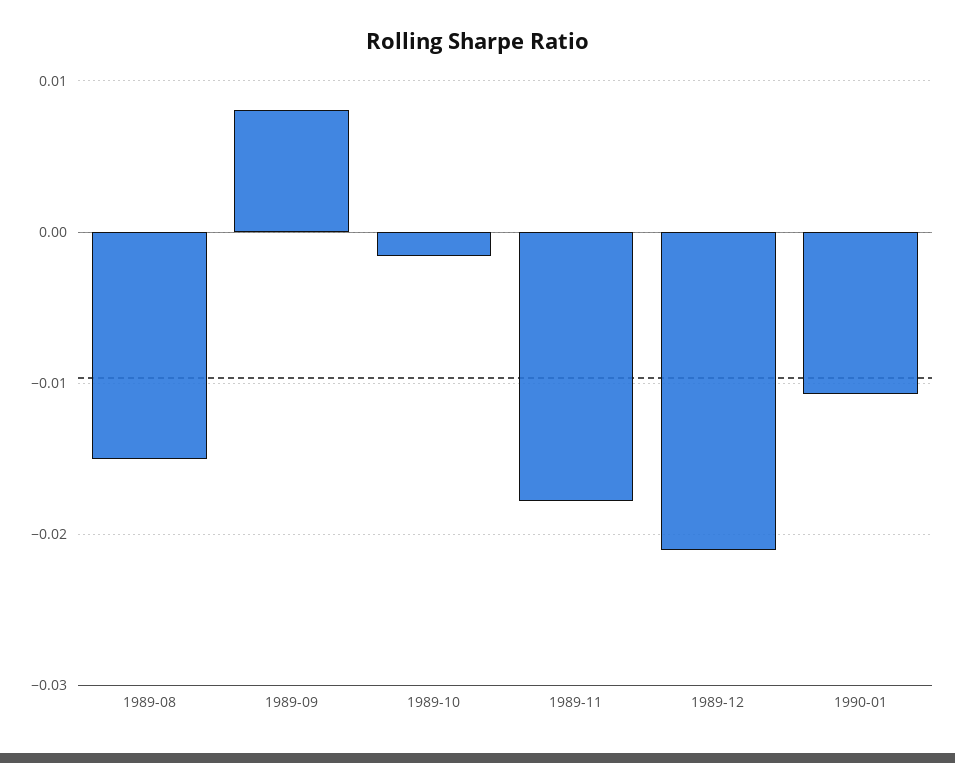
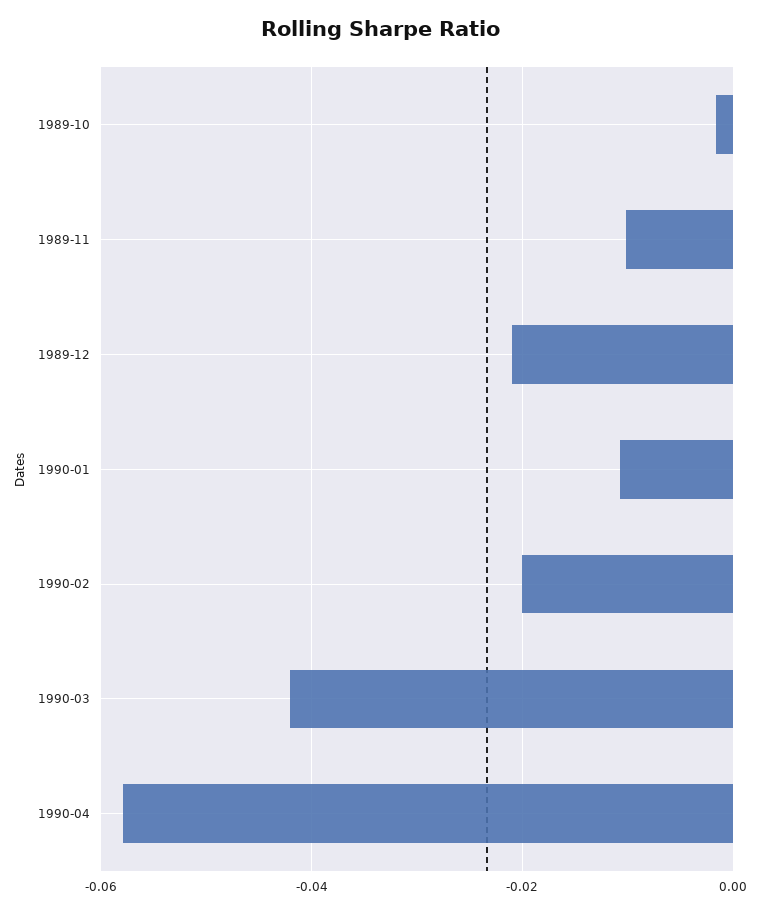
1989-08: -0.015 -> none
1989-09: 0.008 -> none
1989-11: -0.018 -> -0.01
1990-02: none -> -0.02
1990-03: none -> -0.042
1990-04: none -> -0.058

